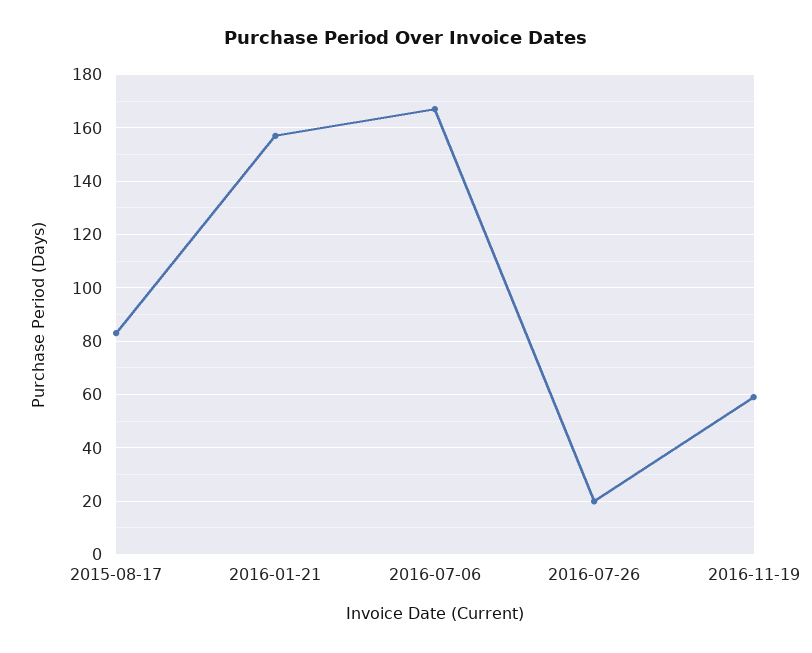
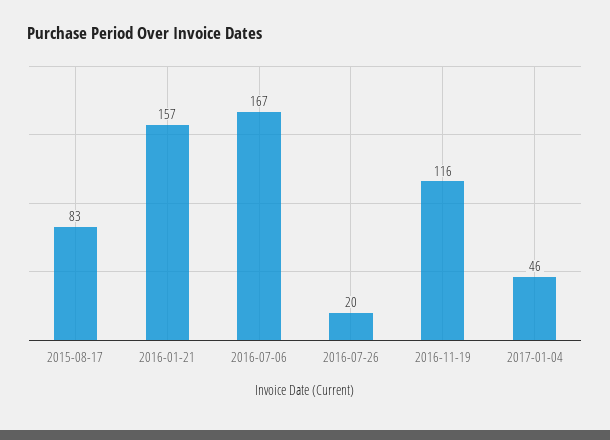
2016-11-19: 60 -> 116
2017-01-04: none -> 46

